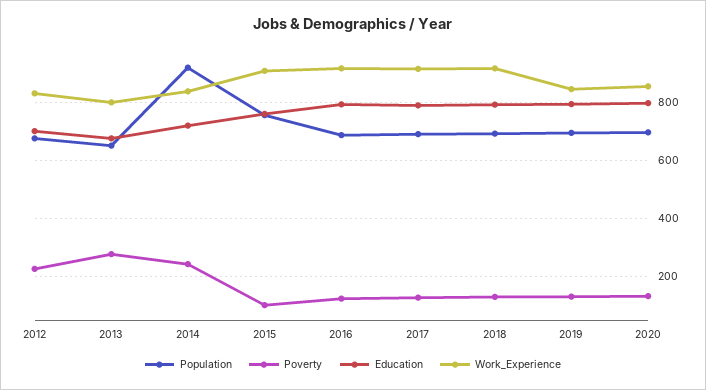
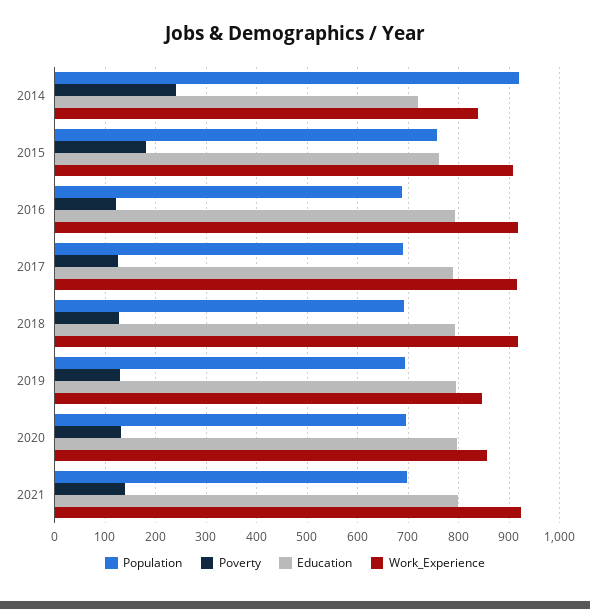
Population, 2012: 675 -> none
Poverty, 2012: 225 -> none
Education, 2012: 700 -> none
Work_Experience, 2012: 825 -> none
Population, 2013: 650 -> none
Poverty, 2013: 275 -> none
Education, 2013: 675 -> none
Work_Experience, 2013: 800 -> none
Poverty, 2015: 100 -> 180
Population, 2021: none -> 700
Poverty, 2021: none -> 140
Education, 2021: none -> 800
Work_Experience, 2021: none -> 920

